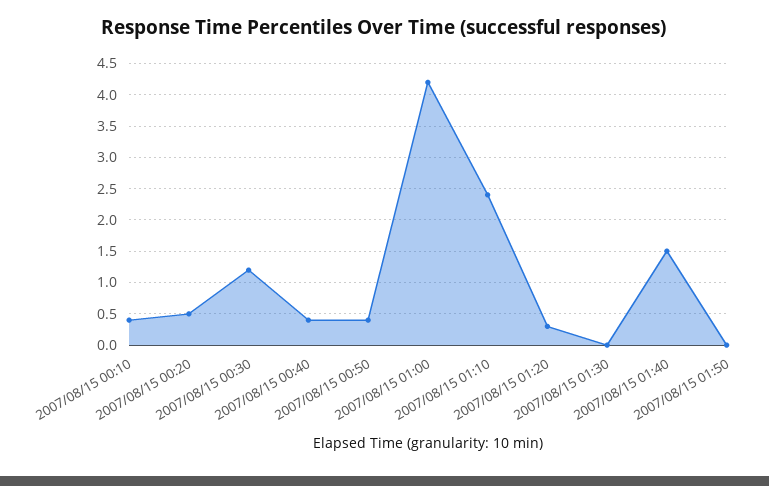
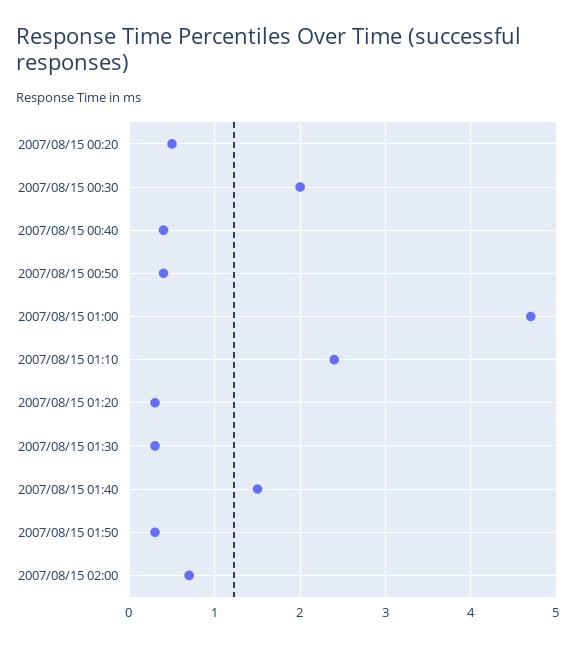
2007/08/15 00:10: 0.4 -> none
2007/08/15 00:30: 1.2 -> 2
2007/08/15 01:00: 4.2 -> 4.7
2007/08/15 01:30: 0 -> 0.3
2007/08/15 01:50: 0 -> 0.3
2007/08/15 02:00: none -> 0.7

